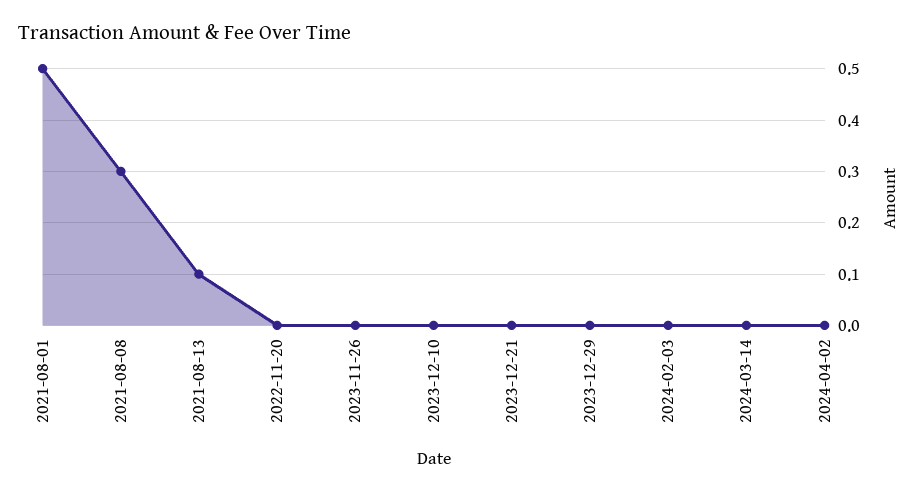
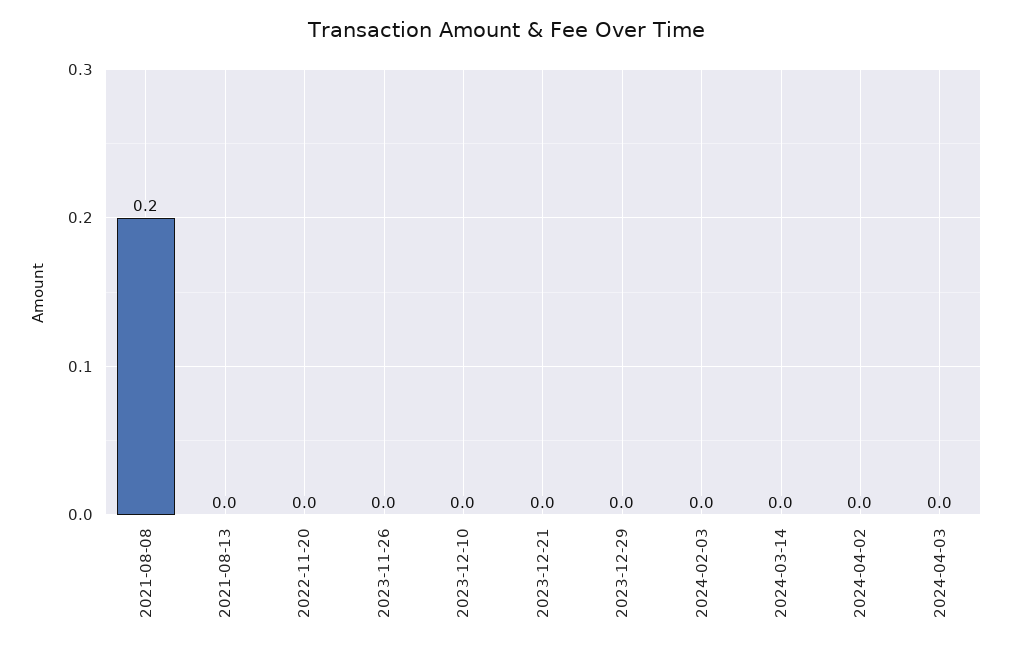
2021-08-01: 0.5 -> none
2021-08-08: 0.3 -> 0.2
2021-08-13: 0.1 -> 0
2024-04-03: none -> 0

